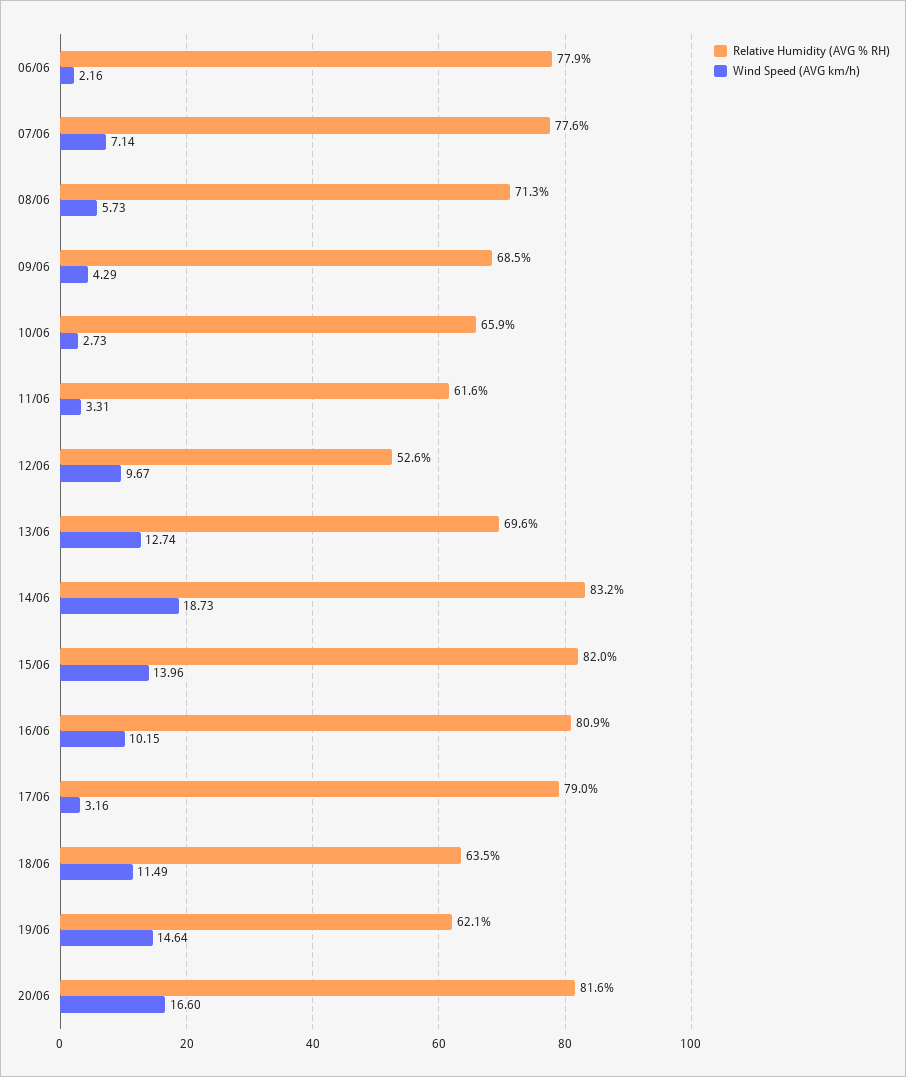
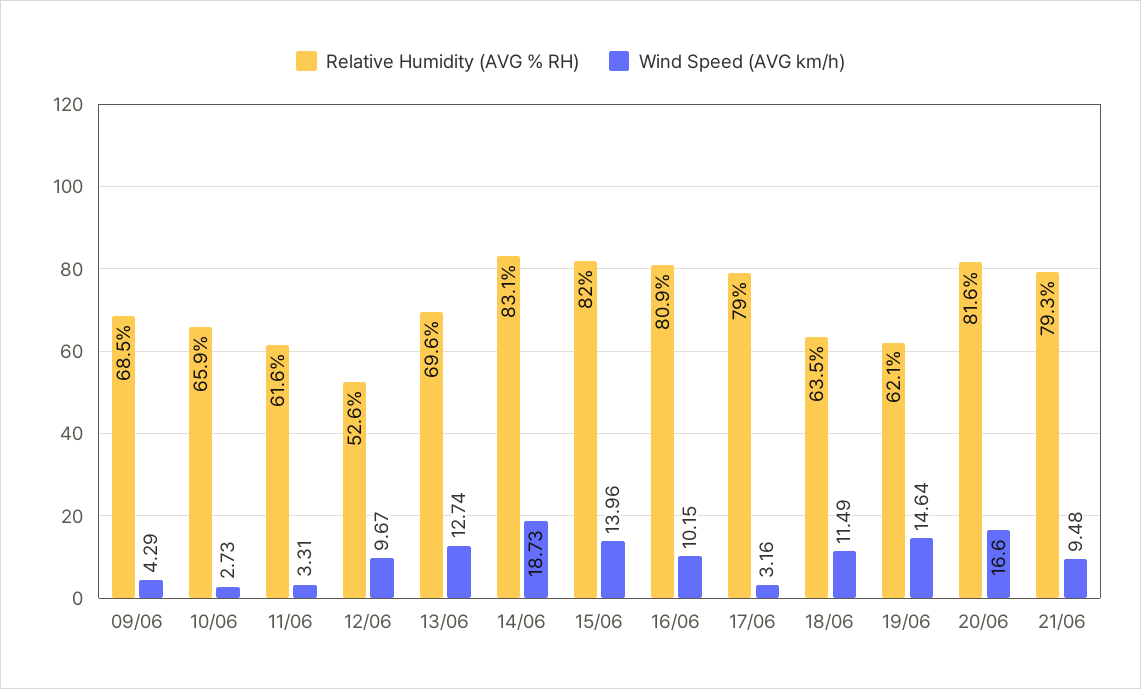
Relative Humidity (AVG % RH), 06/06: 77.9 -> none
Wind Speed (AVG km/h), 06/06: 2.16 -> none
Relative Humidity (AVG % RH), 07/06: 77.6 -> none
Wind Speed (AVG km/h), 07/06: 7.14 -> none
Relative Humidity (AVG % RH), 08/06: 71.3 -> none
Wind Speed (AVG km/h), 08/06: 5.73 -> none
Relative Humidity (AVG % RH), 14/06: 83.2 -> 83.1
Relative Humidity (AVG % RH), 21/06: none -> 79.3
Wind Speed (AVG km/h), 21/06: none -> 9.48

